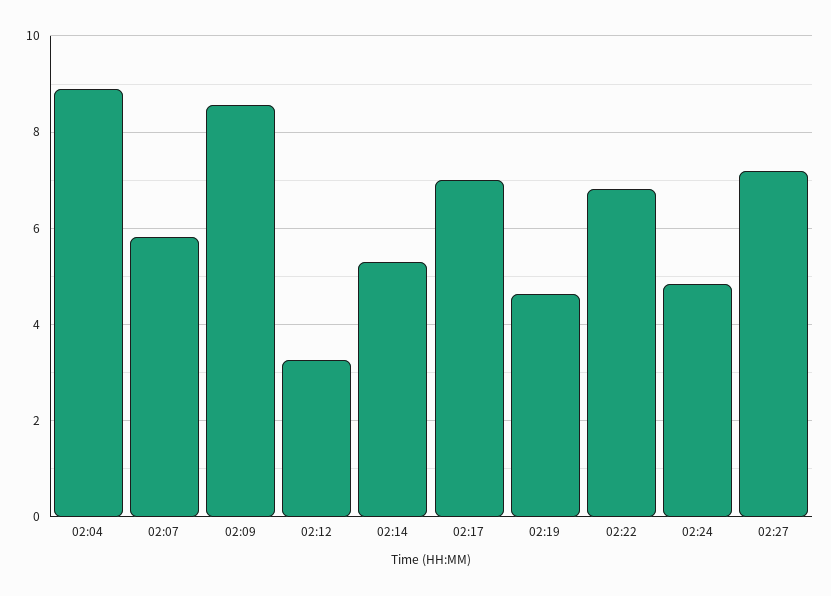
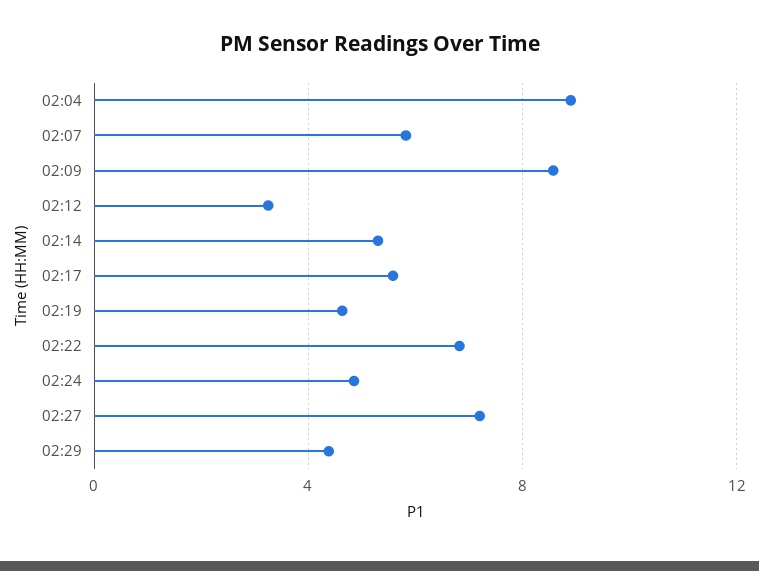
02:17: 7 -> 5.5
02:29: none -> 4.5

